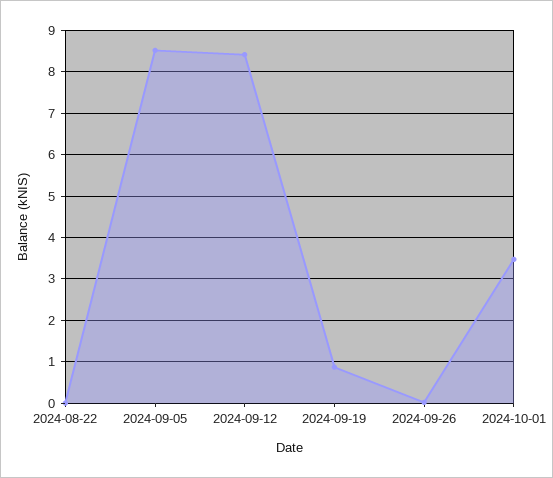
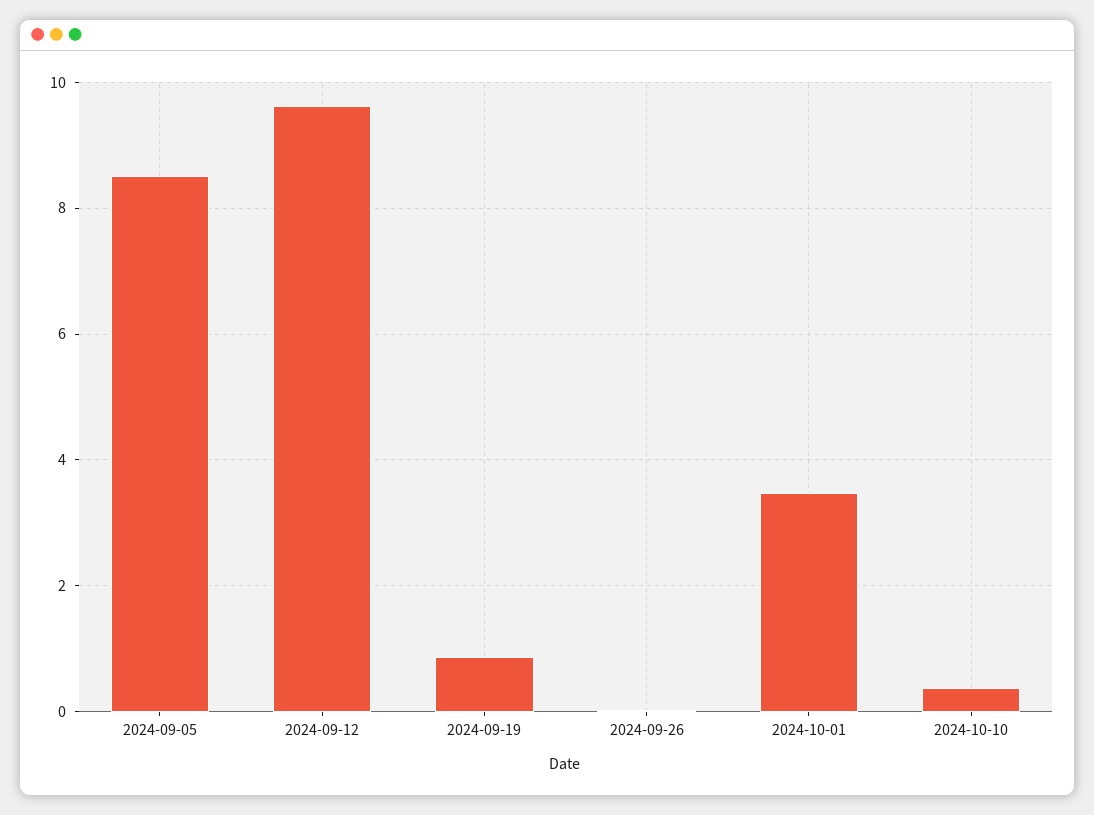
2024-08-22: 0 -> none
2024-09-12: 8.4 -> 9.6
2024-10-10: none -> 0.4

